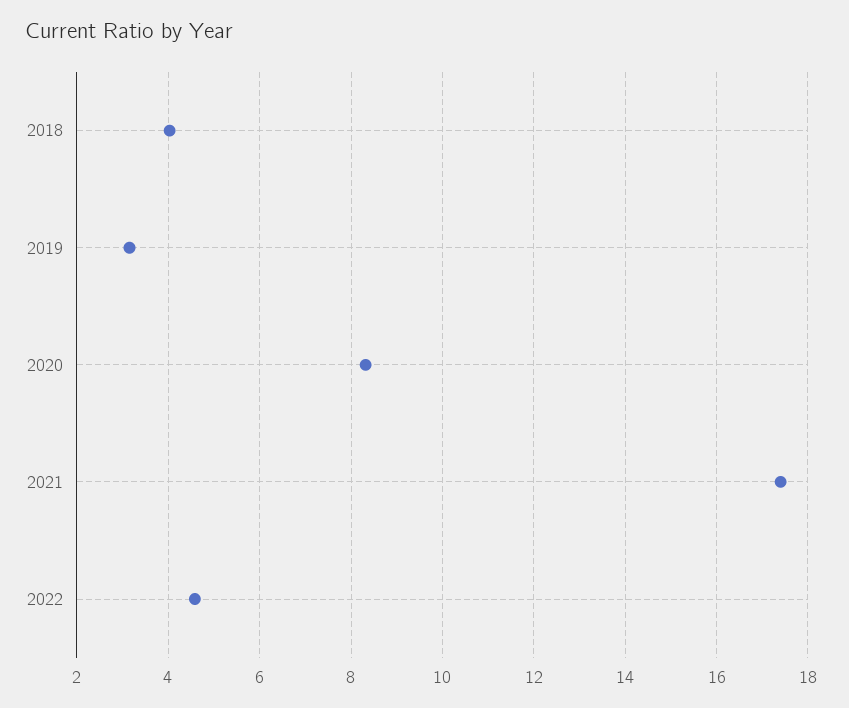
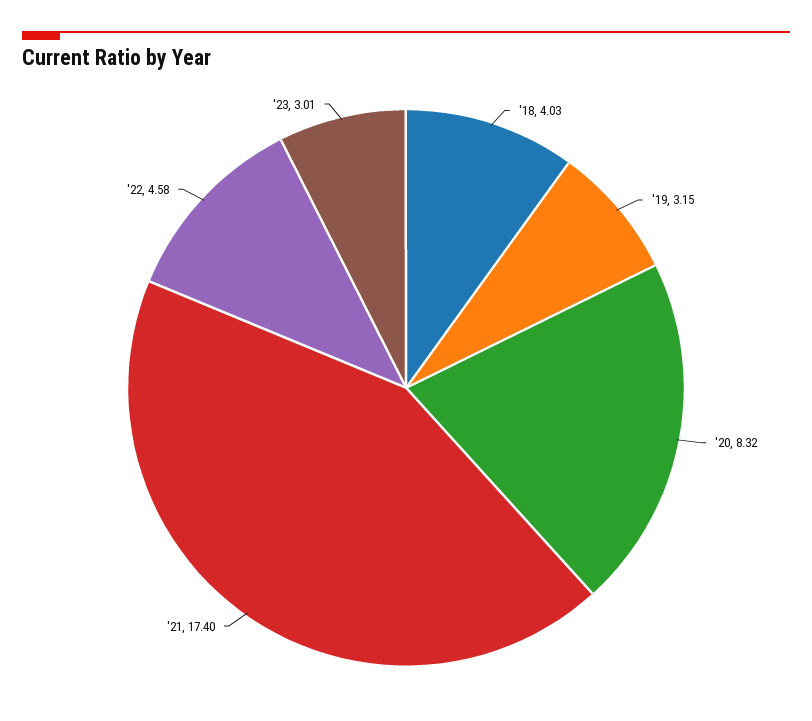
'23: none -> 3.01

